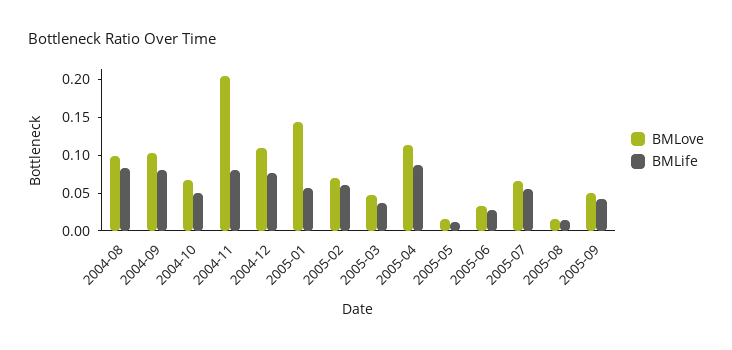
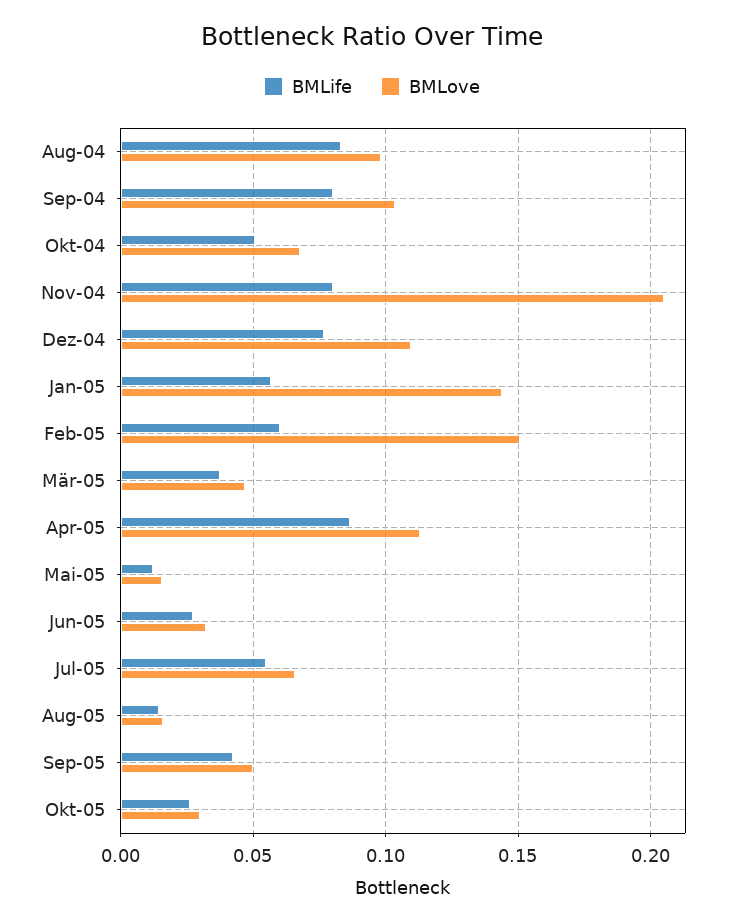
BMLove, 2005-02: 0.075 -> 0.15
BMLife, Okt-05: none -> 0.025
BMLove, Okt-05: none -> 0.03

